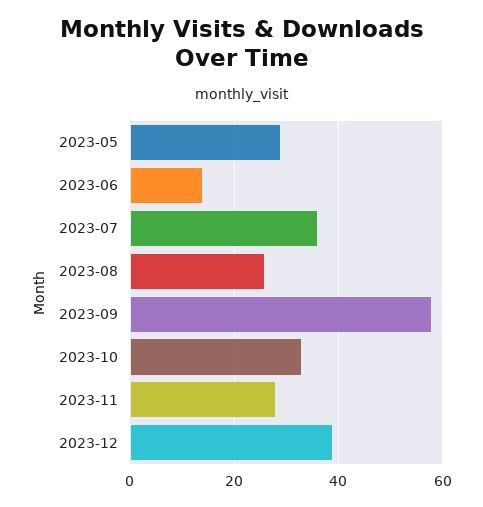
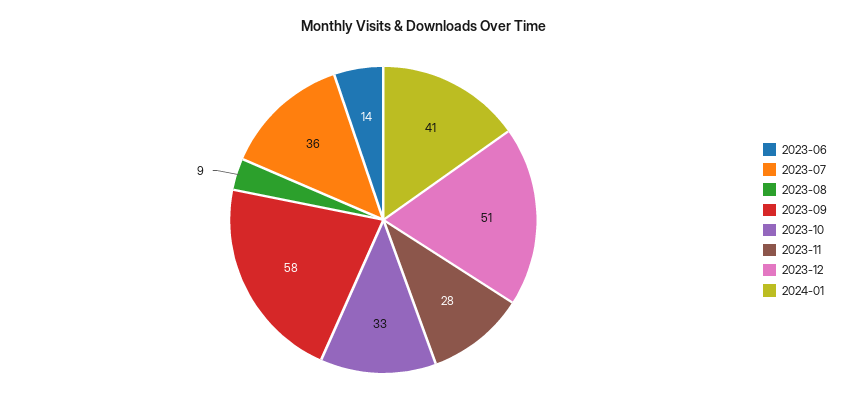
2023-05: 30 -> none
2023-08: 25 -> 9
2023-12: 40 -> 51
2024-01: none -> 41

